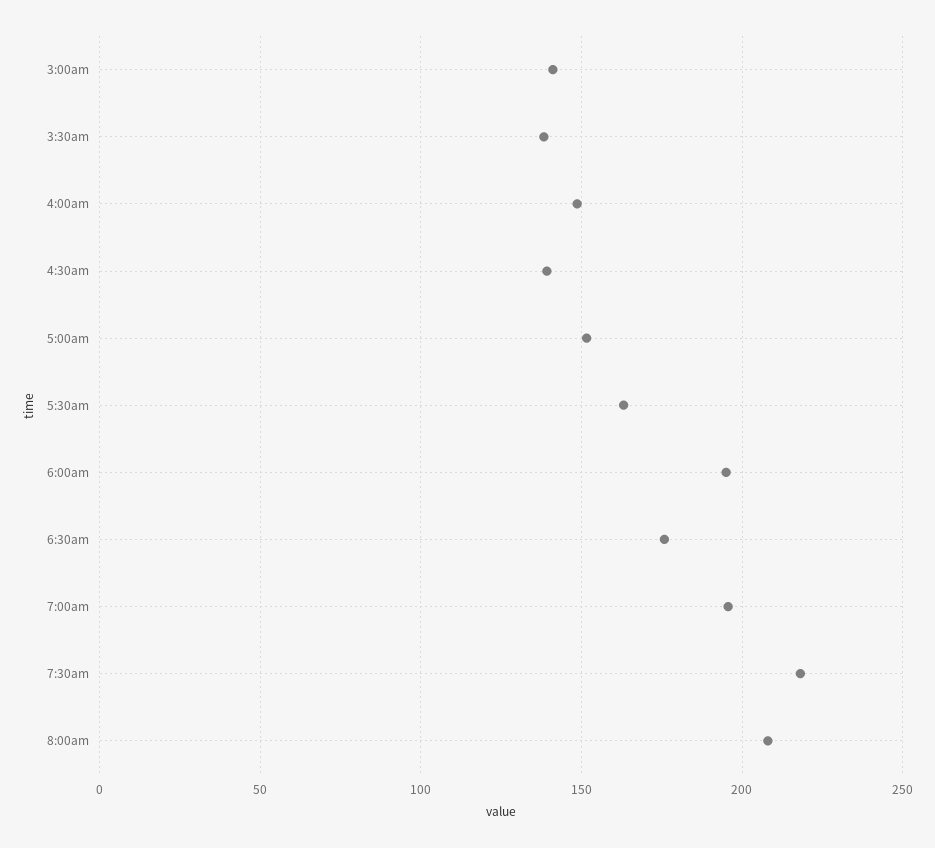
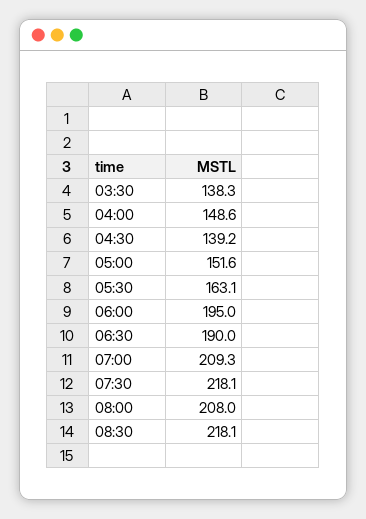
3:00am: 140 -> none
6:30am: 175 -> 190
7:00am: 195 -> 209.3
08:30: none -> 218.1

